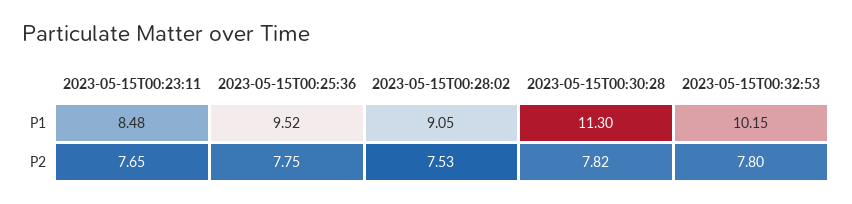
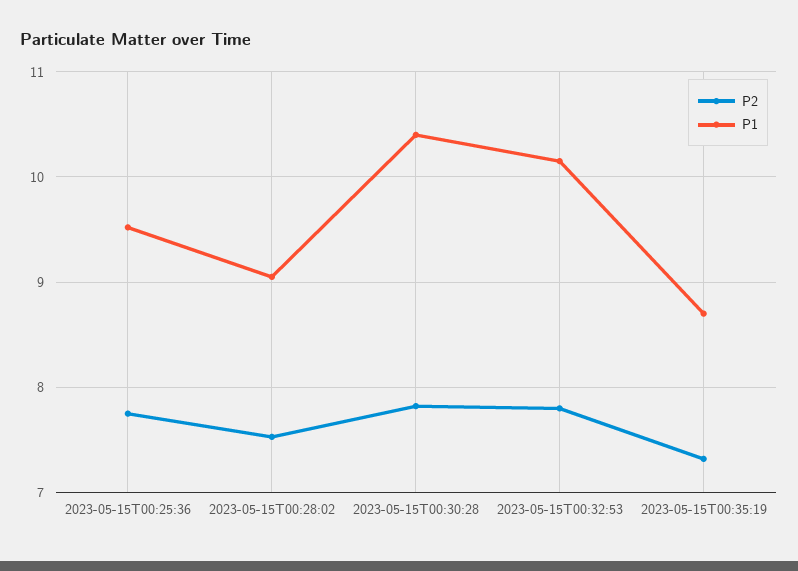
P1, 2023-05-15T00:23:11: 8.48 -> none
P1, 2023-05-15T00:30:28: 11.3 -> 10.4
P2, 2023-05-15T00:23:11: 7.65 -> none
P2, 2023-05-15T00:35:19: none -> 7.3
P1, 2023-05-15T00:35:19: none -> 8.7

